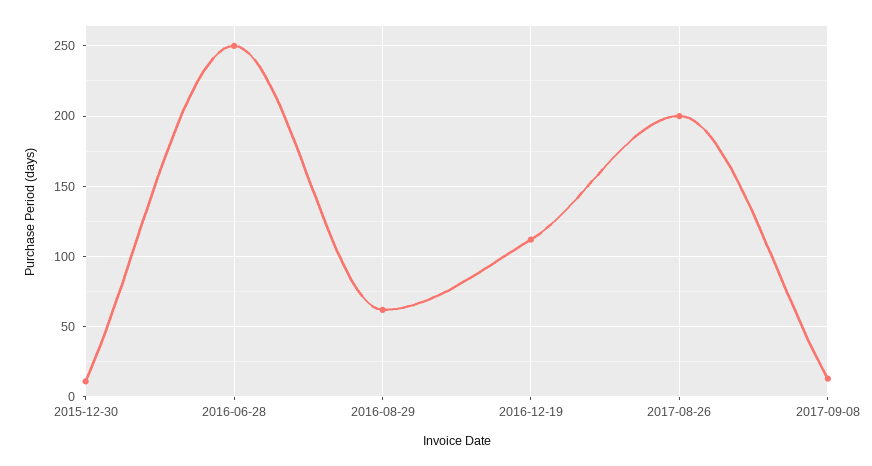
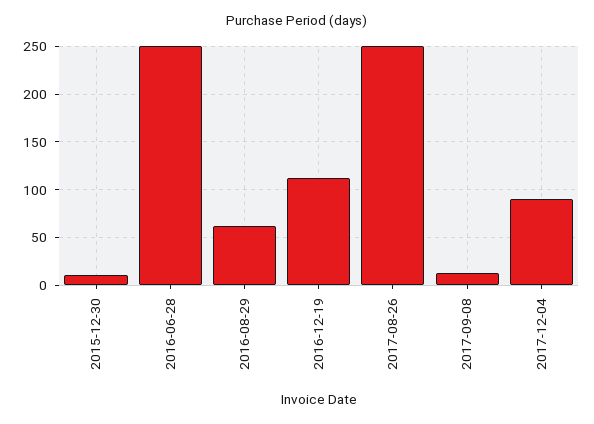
2017-08-26: 200 -> 250
2017-12-04: none -> 90

